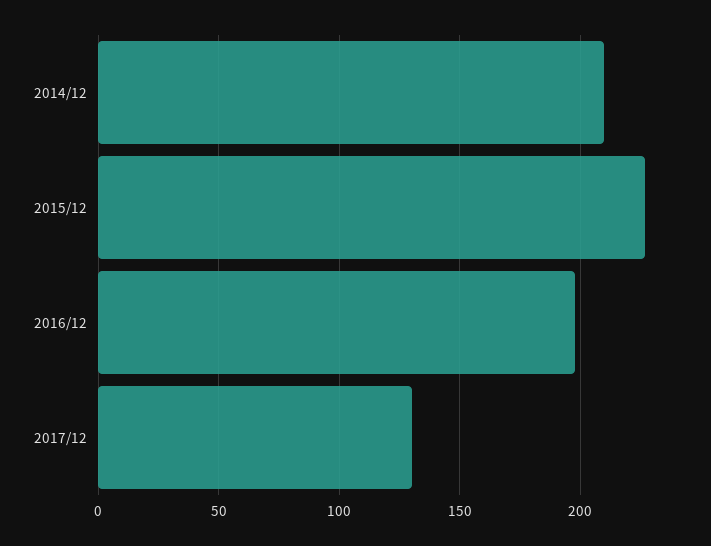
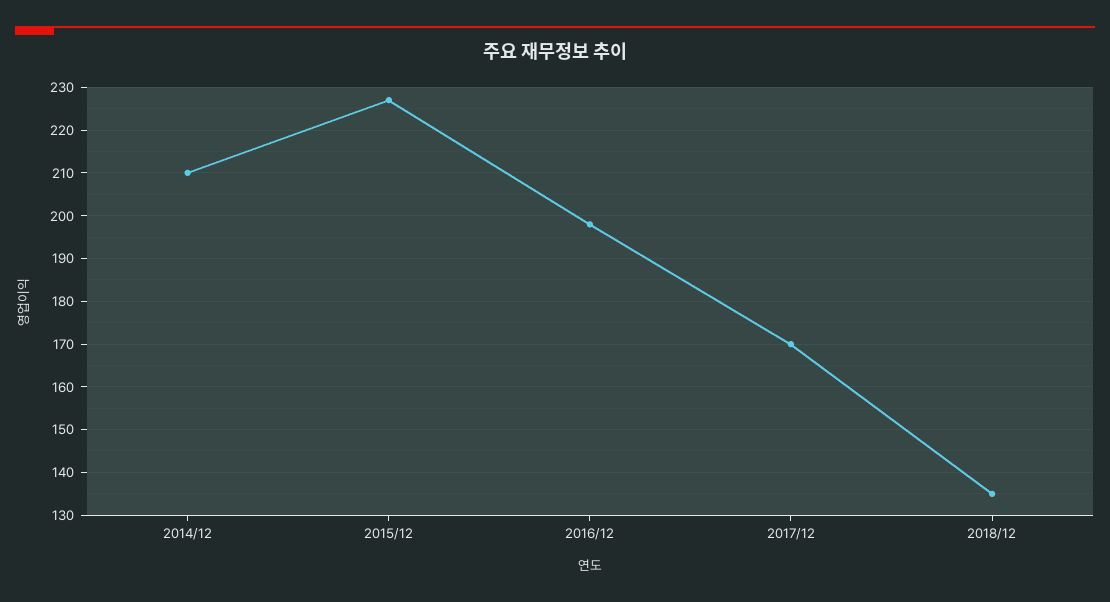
2017/12: 130 -> 170
2018/12: none -> 135

